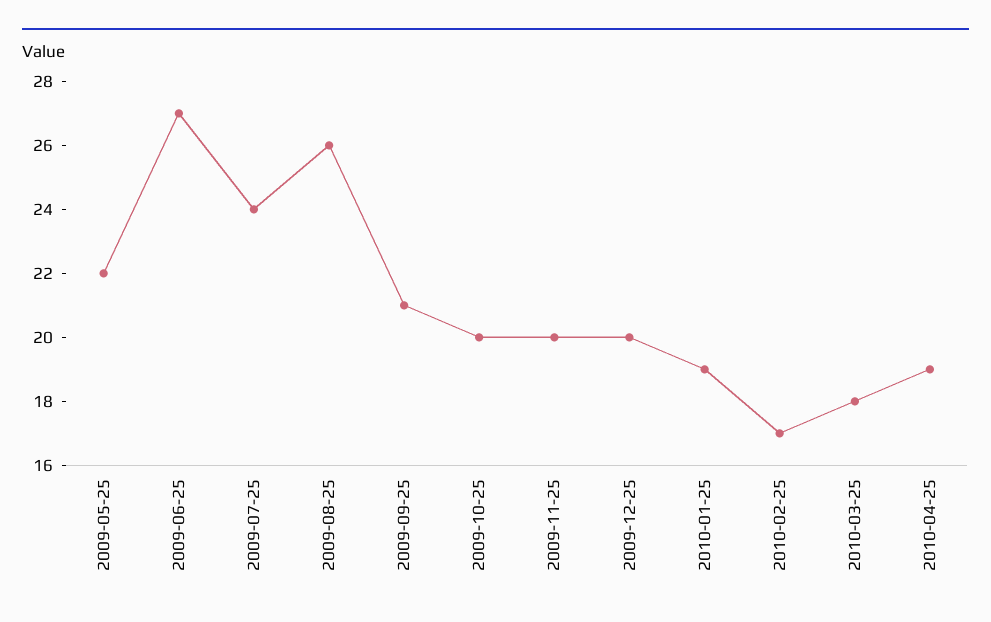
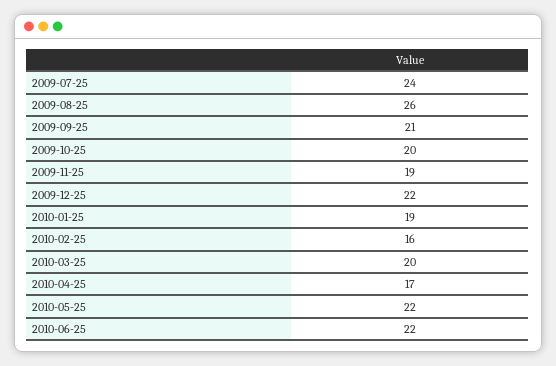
2009-05-25: 22 -> none
2009-06-25: 27 -> none
2009-11-25: 20 -> 19
2009-12-25: 20 -> 22
2010-02-25: 17 -> 16
2010-03-25: 18 -> 20
2010-04-25: 19 -> 17
2010-05-25: none -> 22
2010-06-25: none -> 22

